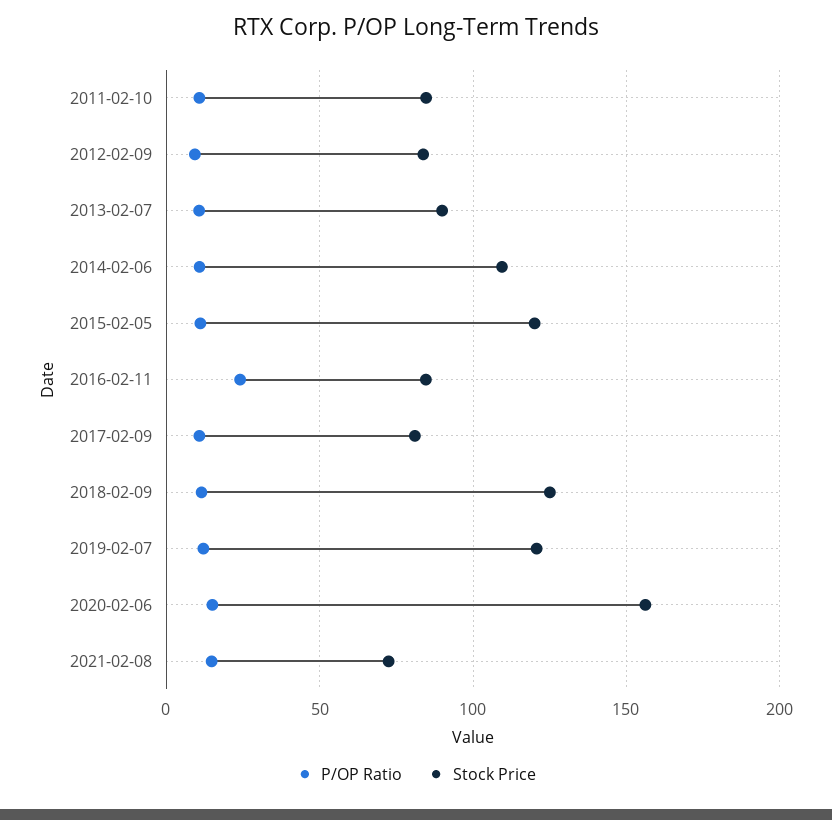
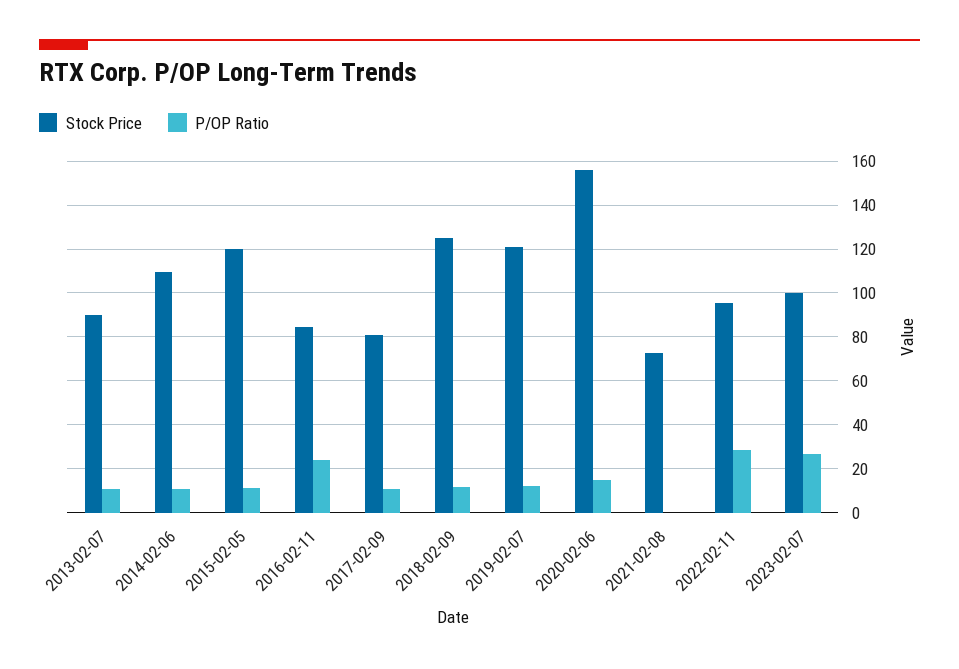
P/OP Ratio, 2011-02-10: 10 -> none
Stock Price, 2011-02-10: 85 -> none
P/OP Ratio, 2012-02-09: 10 -> none
Stock Price, 2012-02-09: 85 -> none
P/OP Ratio, 2021-02-08: 15 -> 0
Stock Price, 2022-02-11: none -> 95
P/OP Ratio, 2022-02-11: none -> 30
Stock Price, 2023-02-07: none -> 100
P/OP Ratio, 2023-02-07: none -> 25

